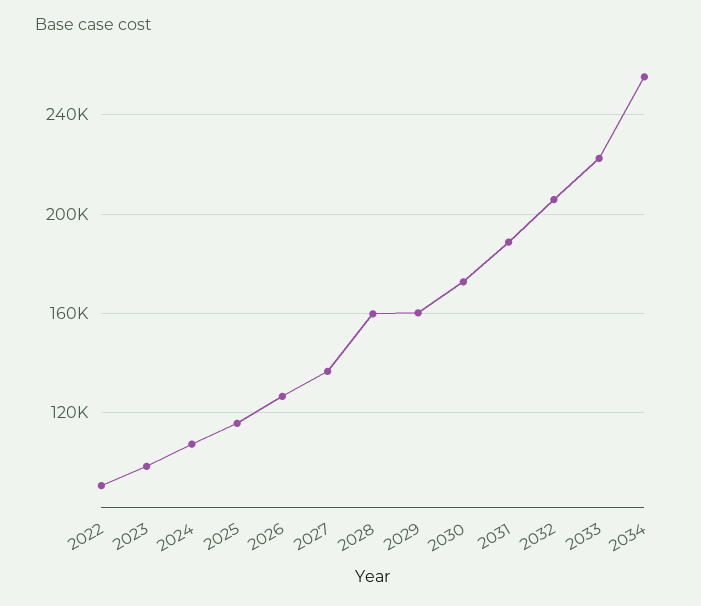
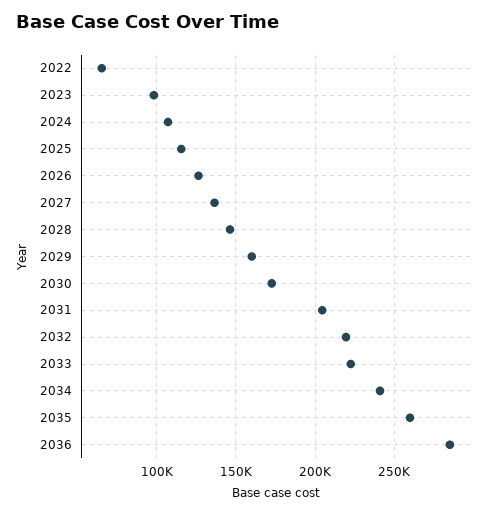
2022: 90000 -> 65000
2028: 160000 -> 145000
2031: 190000 -> 205000
2032: 205000 -> 220000
2034: 255000 -> 240000
2035: none -> 260000
2036: none -> 285000

